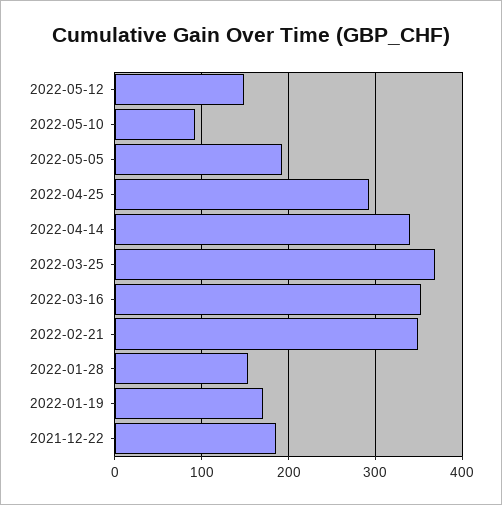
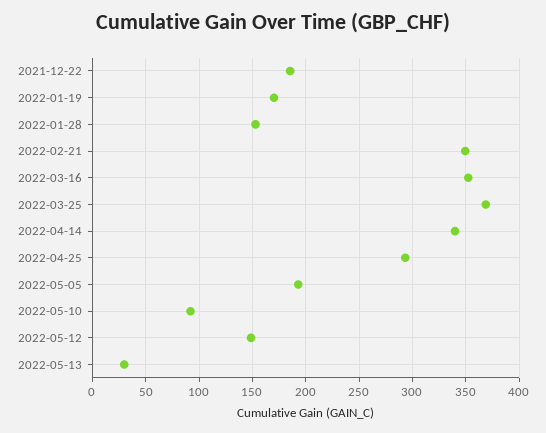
2022-05-13: none -> 30

